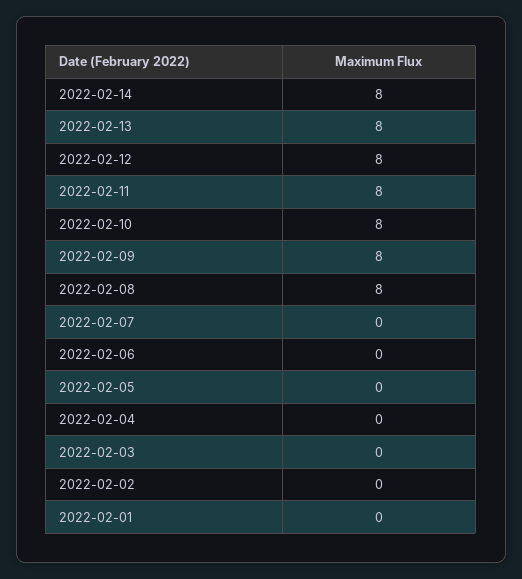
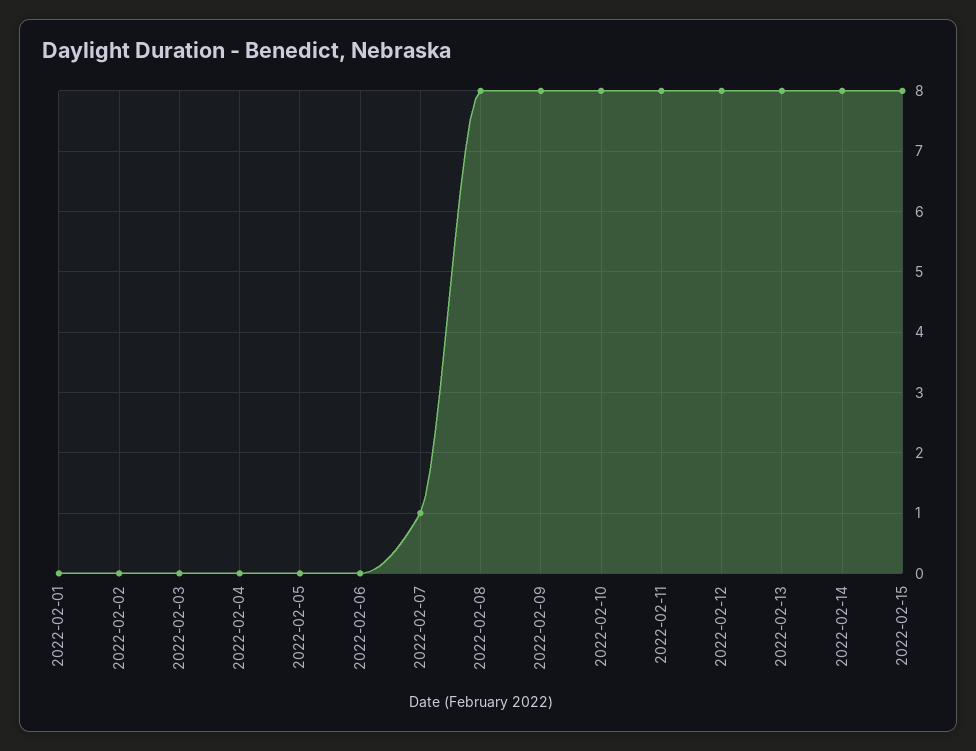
2022-02-07: 0 -> 1
2022-02-15: none -> 8

